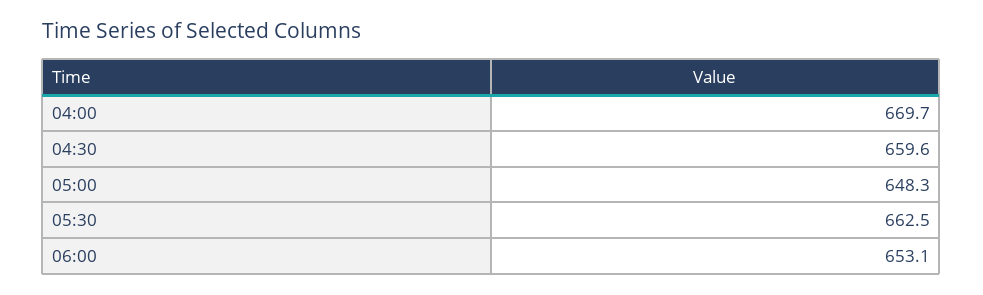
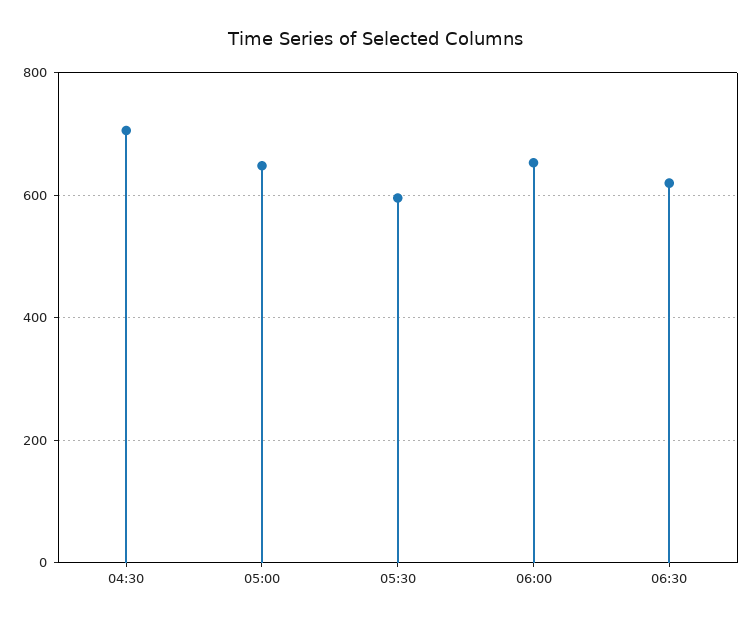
04:00: 669.7 -> none
04:30: 659.6 -> 700
05:30: 662.5 -> 600
06:30: none -> 620

